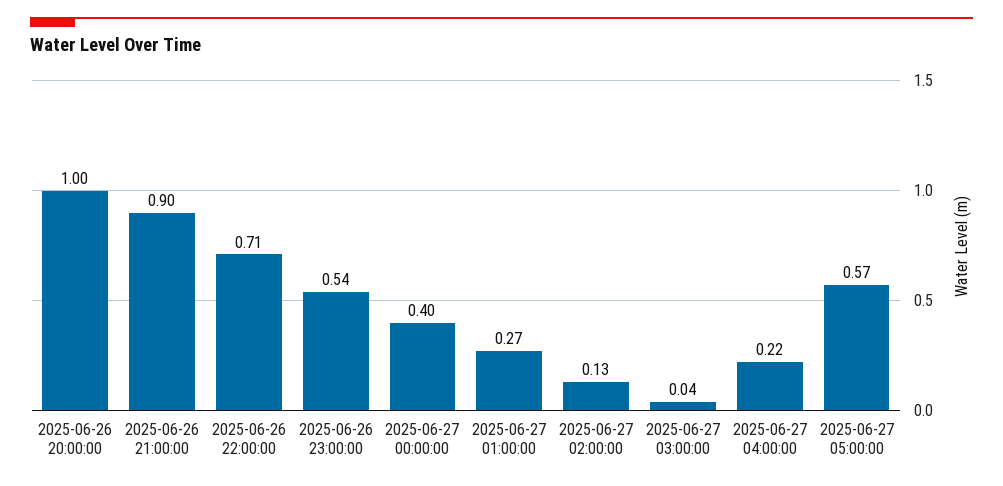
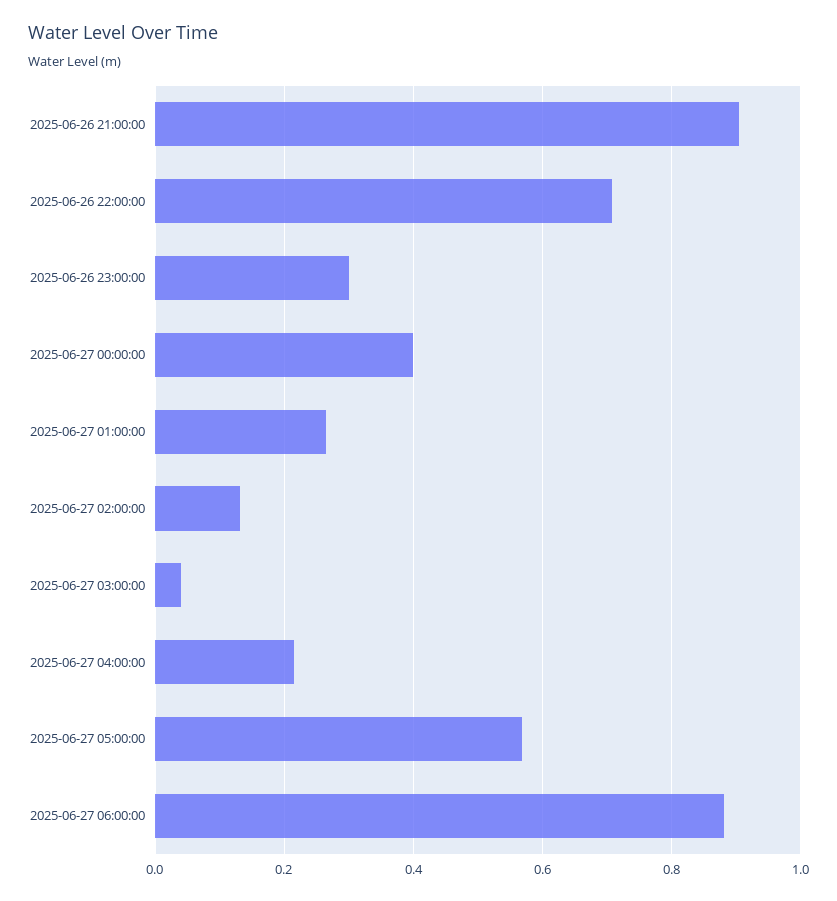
2025-06-26 20:00:00: 1 -> none
2025-06-26 23:00:00: 0.54 -> 0.3
2025-06-27 06:00:00: none -> 0.88

